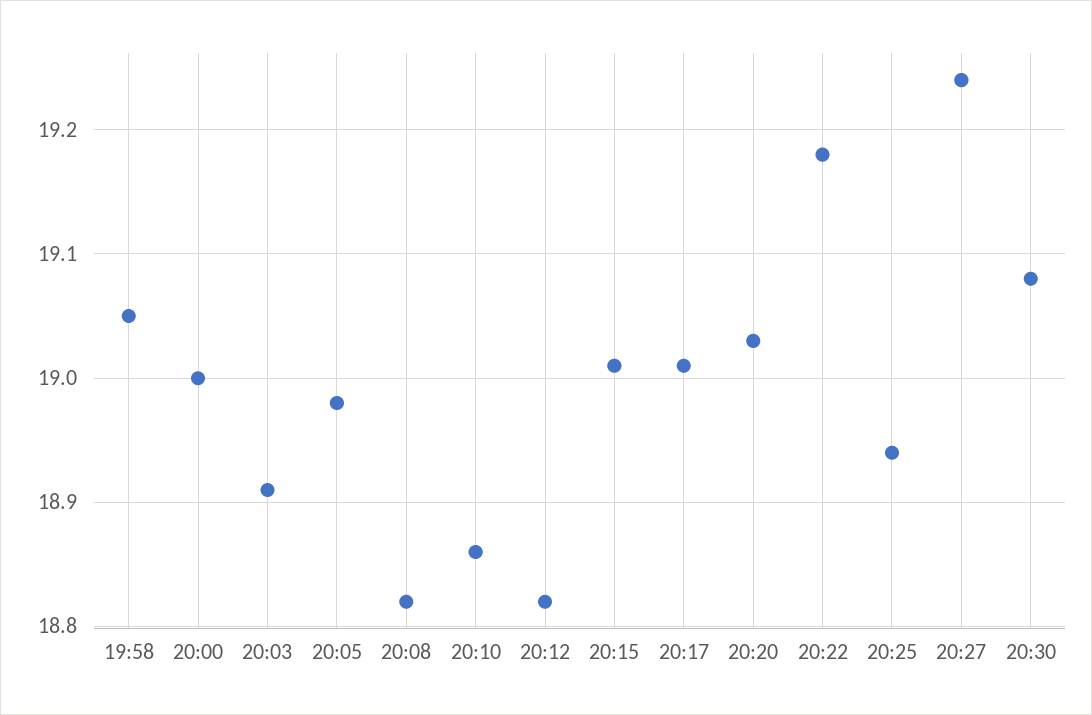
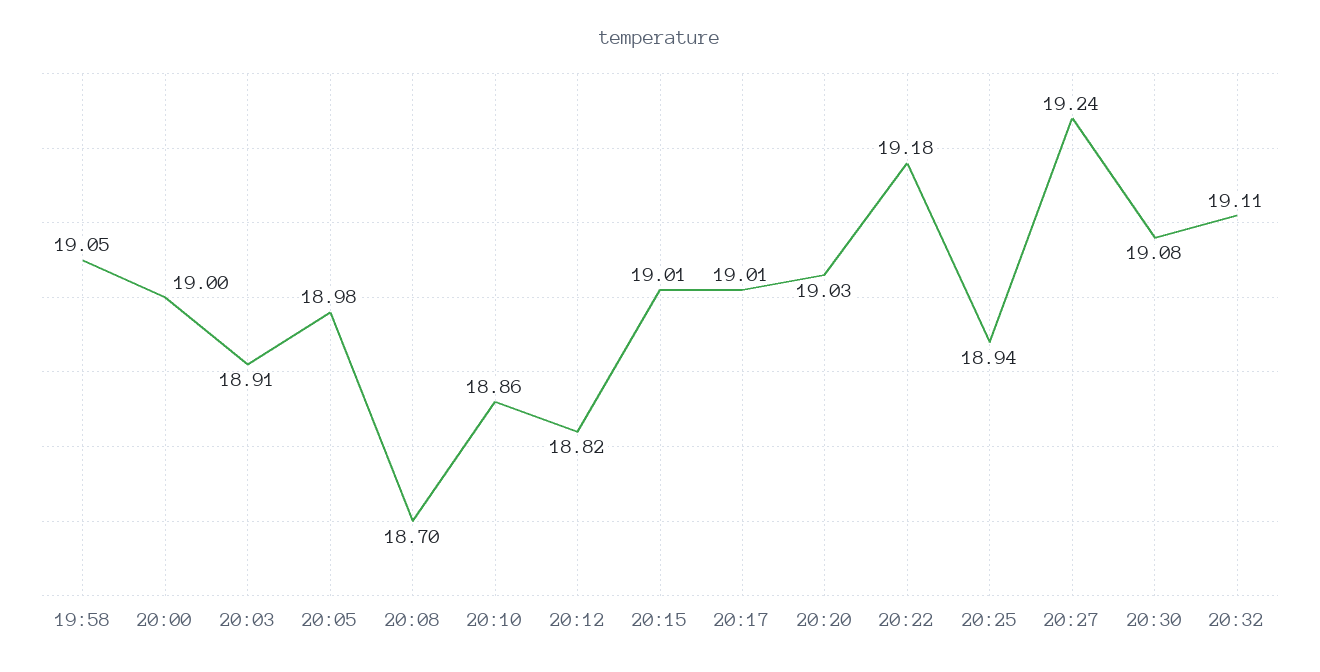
20:08: 18.82 -> 18.7
20:32: none -> 19.11

